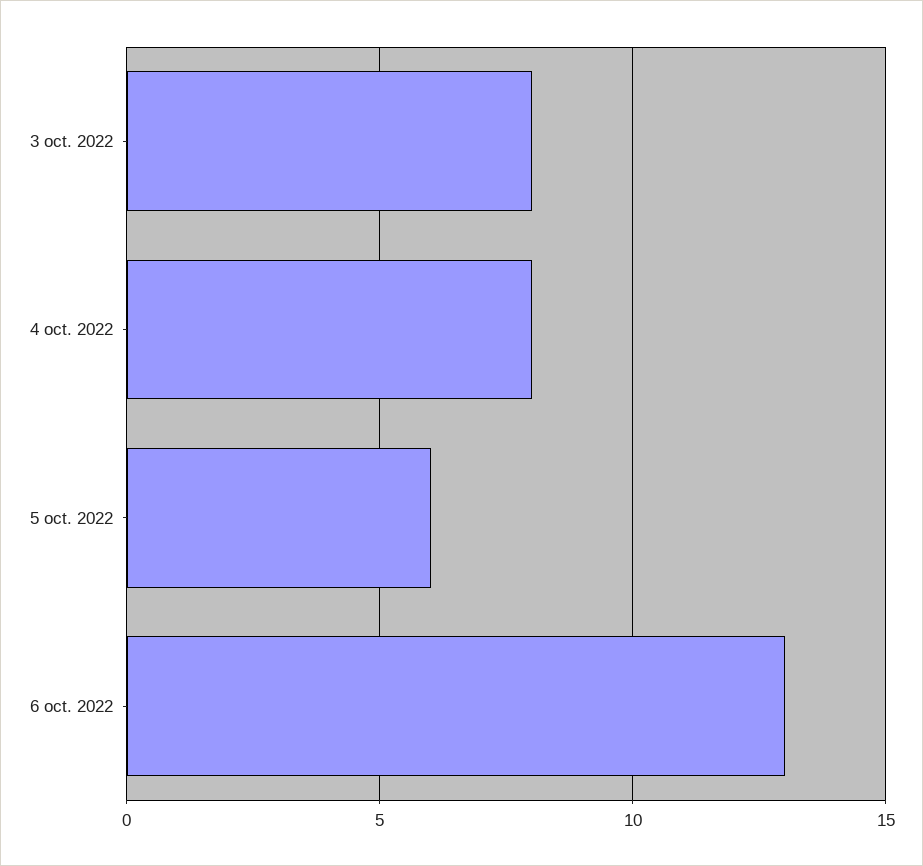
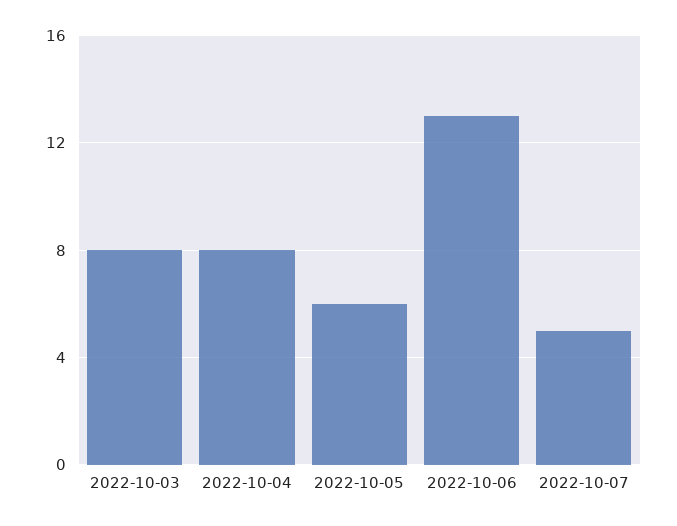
2022-10-07: none -> 5

